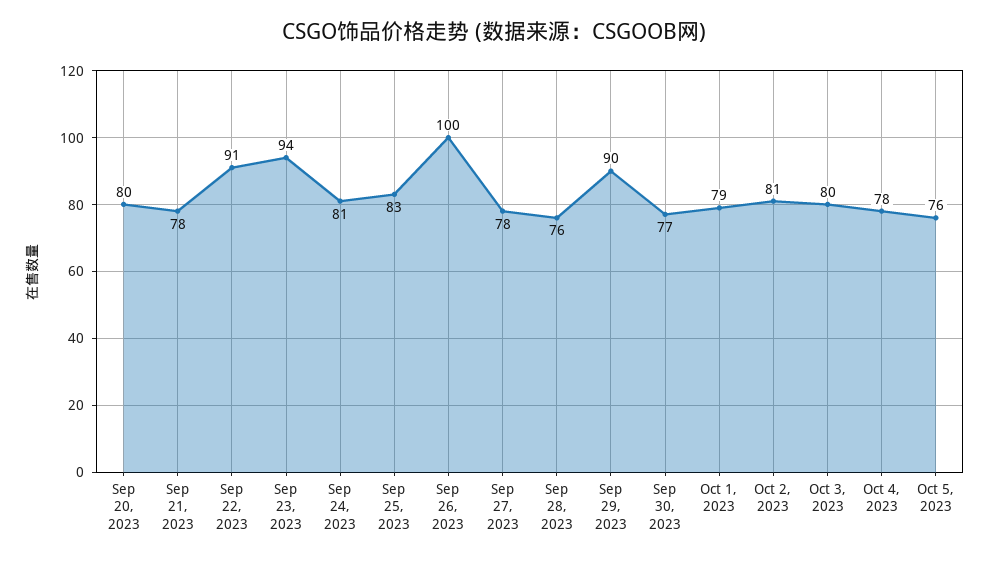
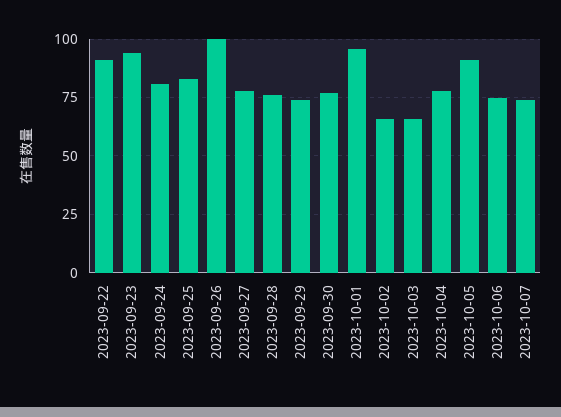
Sep 20, 2023: 80 -> none
Sep 21, 2023: 78 -> none
Sep 29, 2023: 90 -> 75
Oct 1, 2023: 79 -> 95
Oct 2, 2023: 81 -> 65
Oct 3, 2023: 80 -> 65
Oct 5, 2023: 76 -> 90
2023-10-06: none -> 75
2023-10-07: none -> 75

